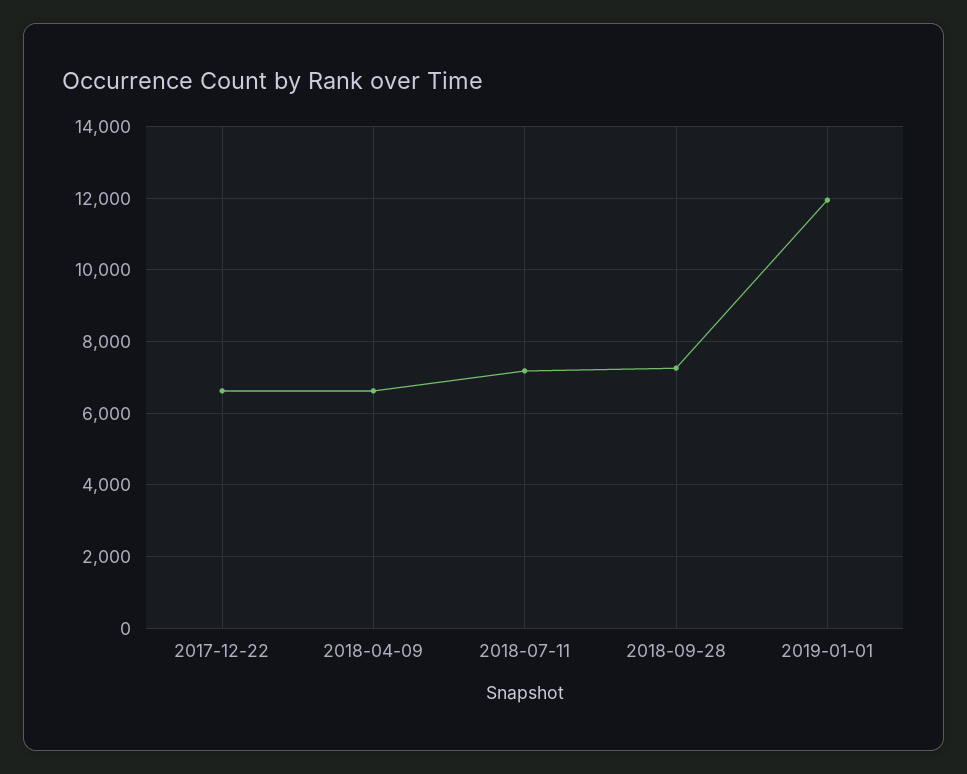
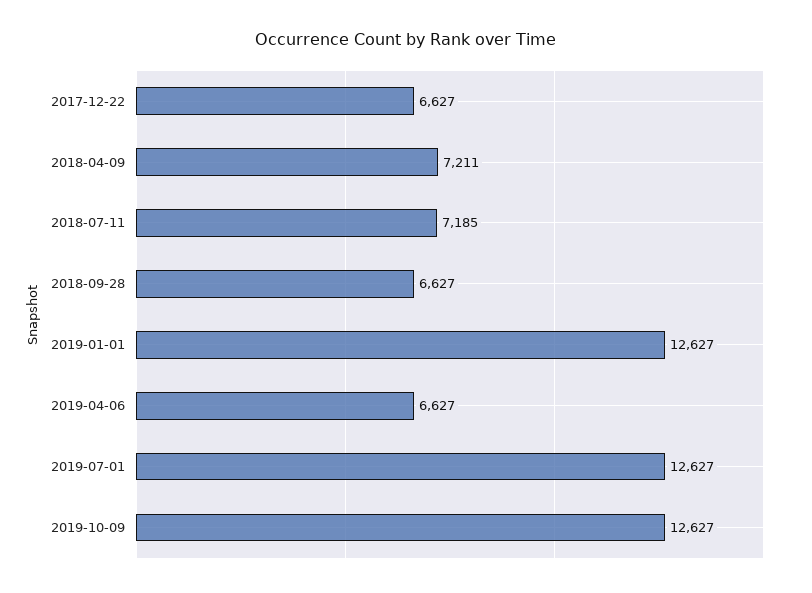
2018-04-09: 6600 -> 7211
2018-09-28: 7200 -> 6627
2019-01-01: 12000 -> 12627
2019-04-06: none -> 6627
2019-07-01: none -> 12627
2019-10-09: none -> 12627

